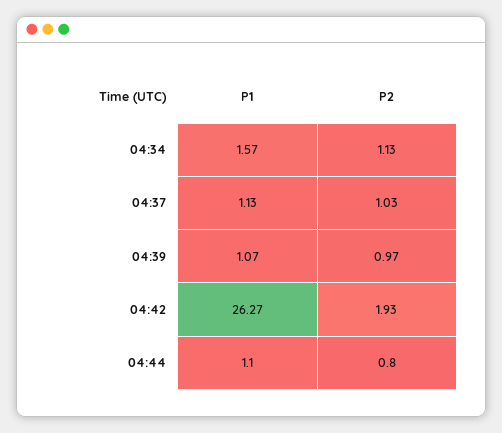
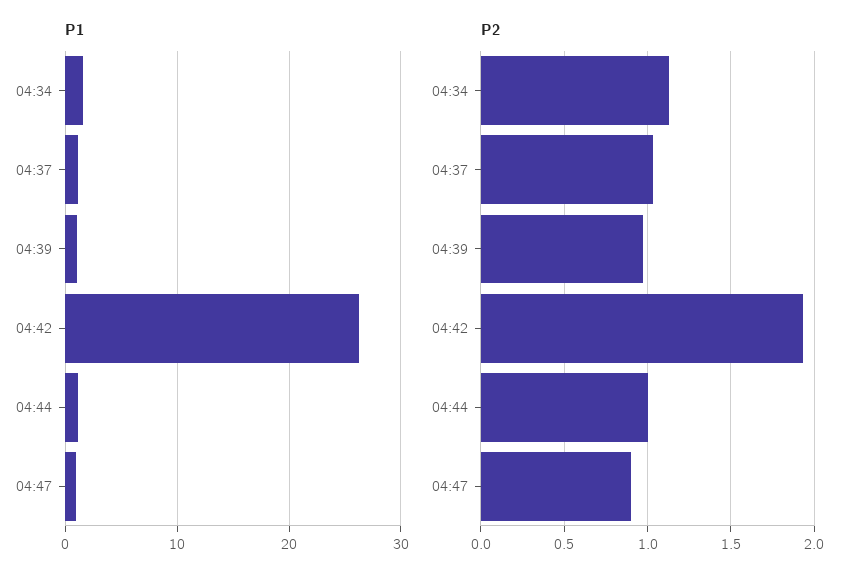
P2, 04:44: 0.8 -> 1
P1, 04:47: none -> 1
P2, 04:47: none -> 0.9

